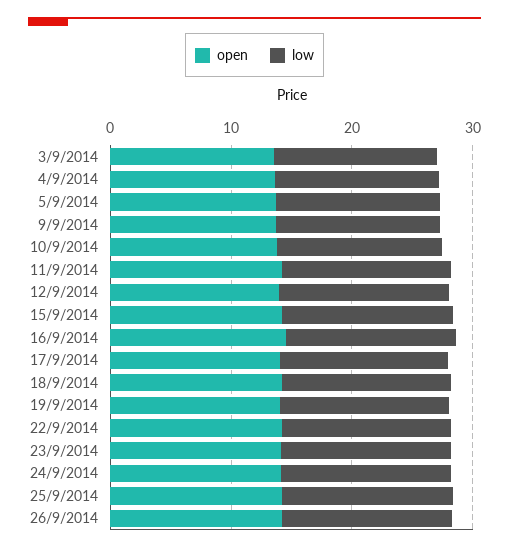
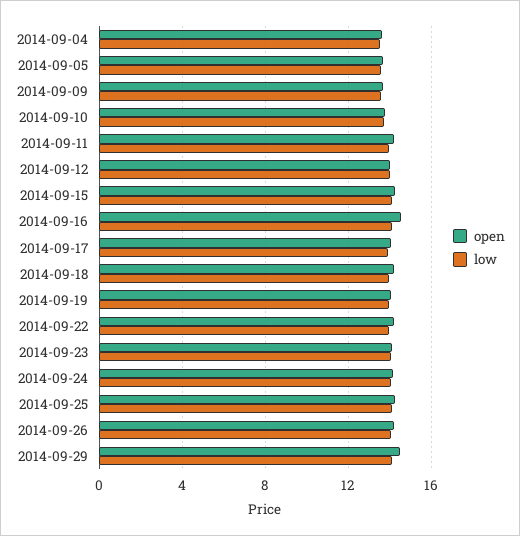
open, 3/9/2014: 14 -> none
low, 3/9/2014: 14 -> none
open, 2014-09-29: none -> 14.5
low, 2014-09-29: none -> 14

